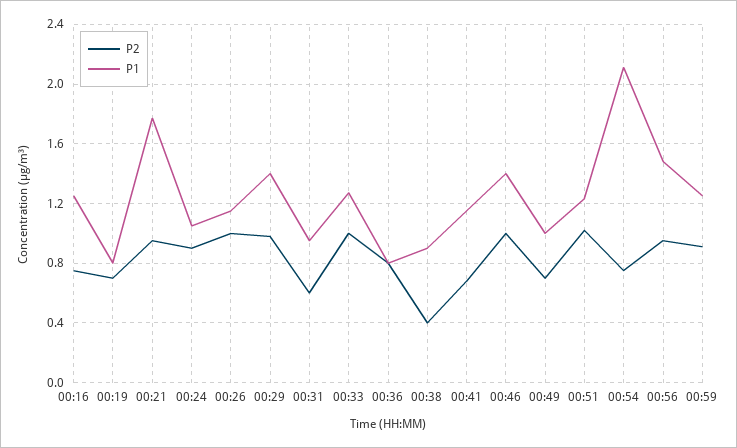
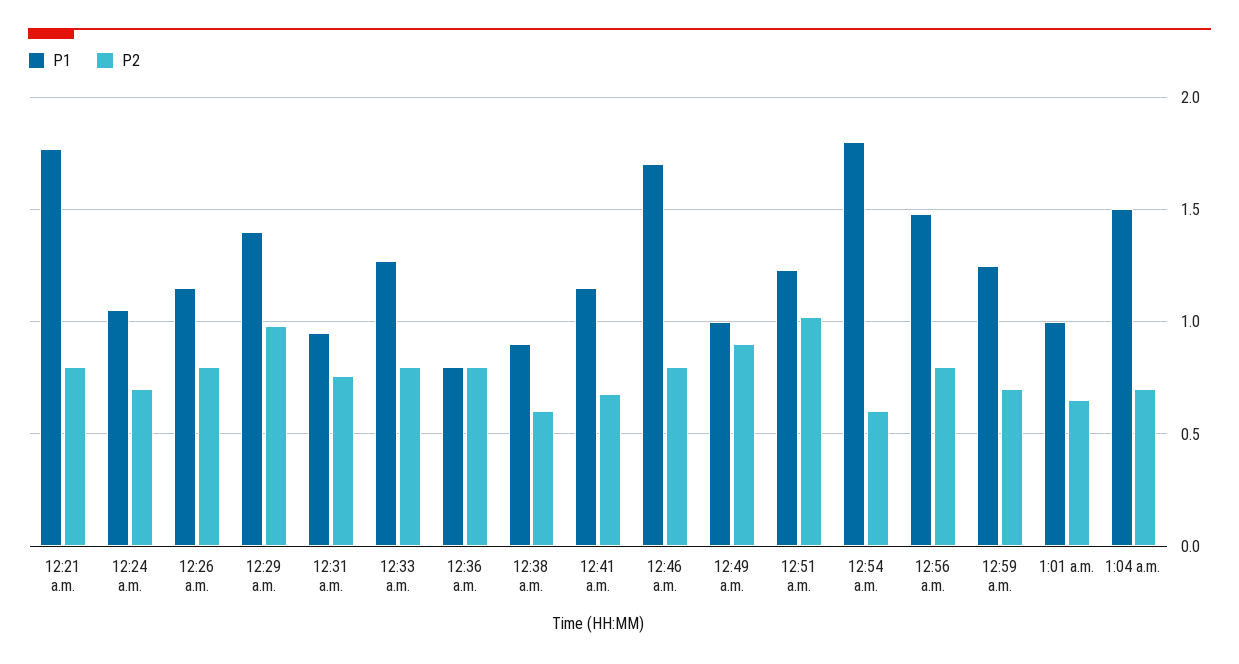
P2, 00:16: 0.75 -> none
P1, 00:16: 1.25 -> none
P2, 00:19: 0.7 -> none
P1, 00:19: 0.8 -> none
P2, 00:21: 0.95 -> 0.8
P2, 00:24: 0.9 -> 0.7
P2, 00:26: 1 -> 0.8
P2, 00:31: 0.6 -> 0.75
P2, 00:33: 1 -> 0.8
P2, 00:38: 0.4 -> 0.6
P2, 00:46: 1 -> 0.8
P1, 00:46: 1.4 -> 1.7
P2, 00:49: 0.7 -> 0.9
P2, 00:54: 0.75 -> 0.6
P1, 00:54: 2.1 -> 1.8
P2, 00:56: 0.95 -> 0.8
P2, 00:59: 0.9 -> 0.7
P1, 1:01 a.m.: none -> 1
P2, 1:01 a.m.: none -> 0.65
P1, 1:04 a.m.: none -> 1.5
P2, 1:04 a.m.: none -> 0.7

